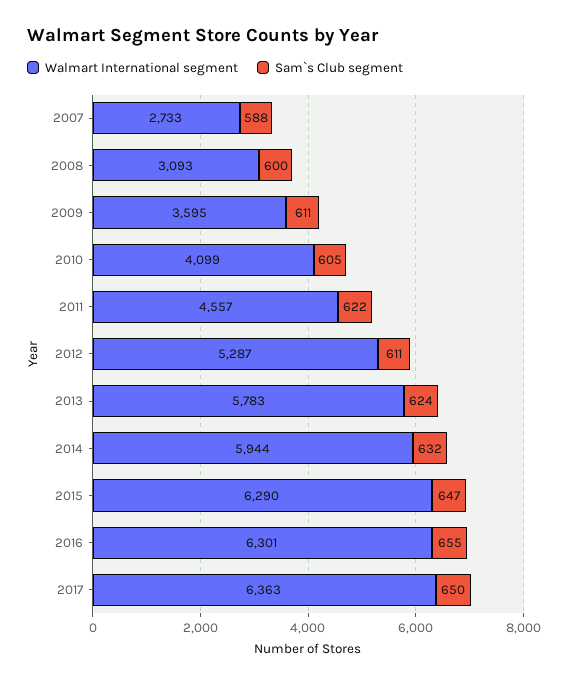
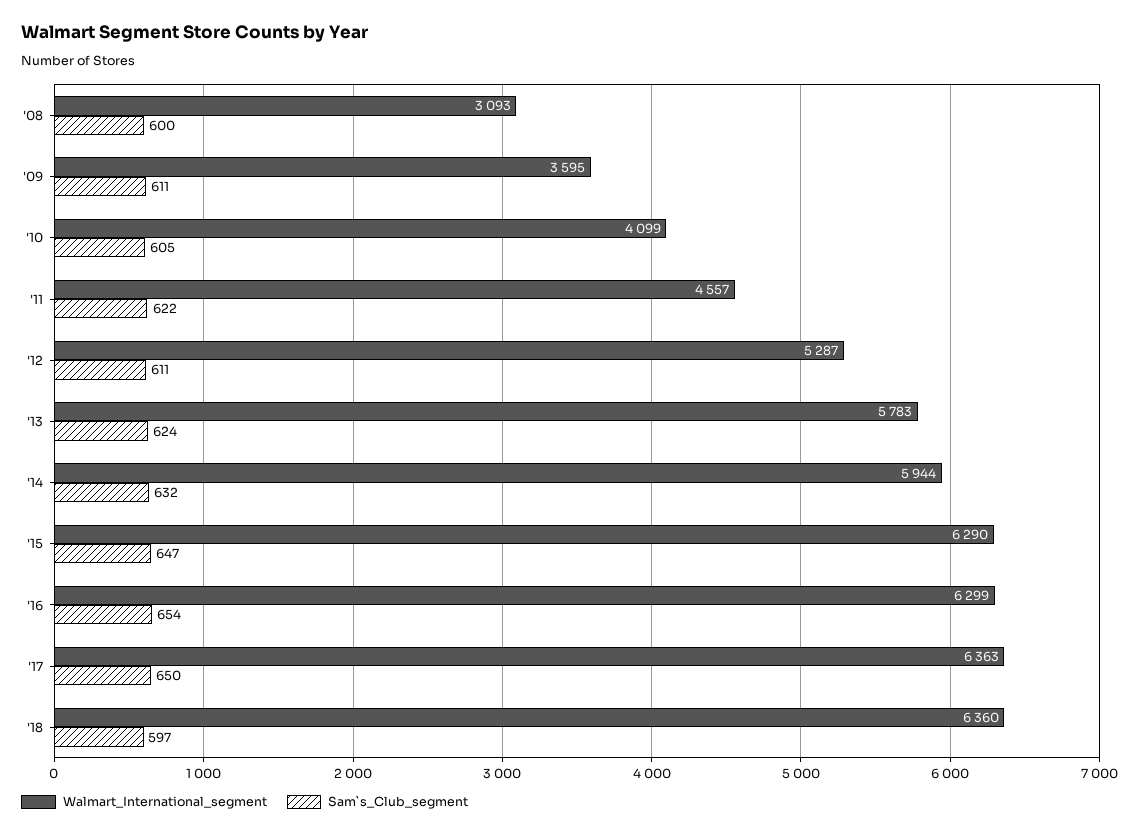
Walmart International segment, 2007: 2733 -> none
Sam`s Club segment, 2007: 588 -> none
Walmart International segment, 2016: 6301 -> 6299
Sam`s Club segment, 2016: 655 -> 654
Walmart International segment, '18: none -> 6360
Sam`s Club segment, '18: none -> 597

